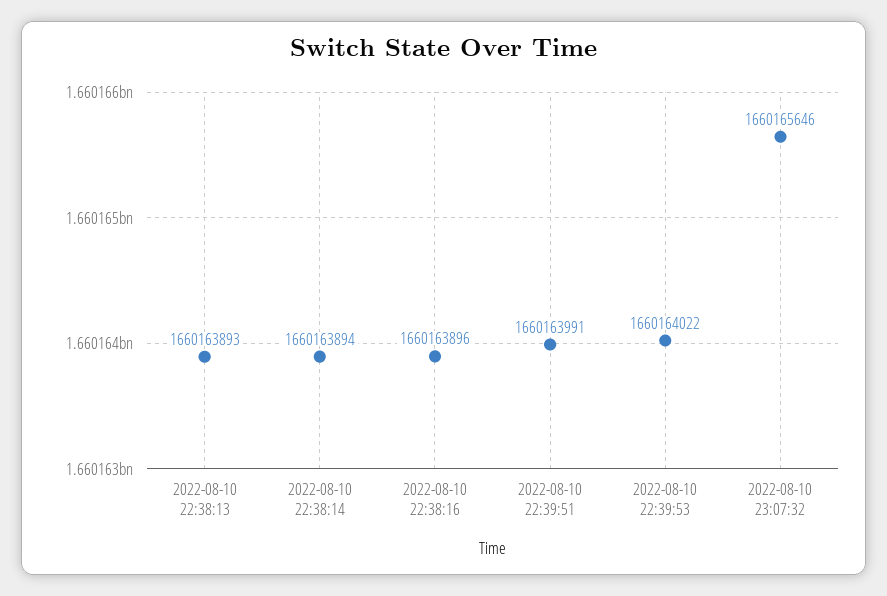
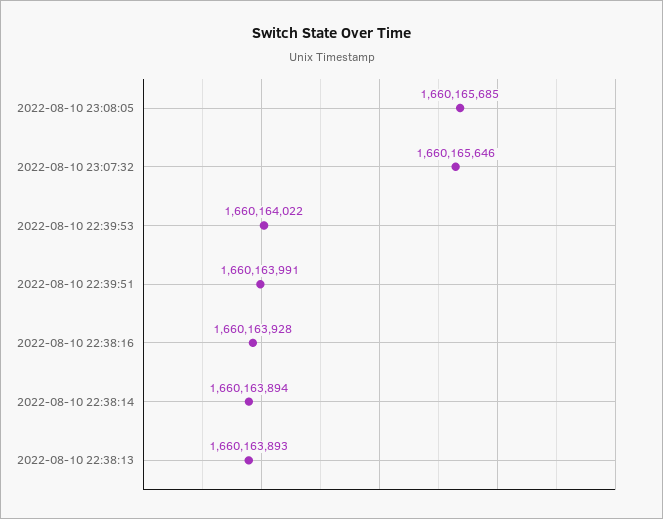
2022-08-10 22:38:16: 1660163896 -> 1660163928
2022-08-10 23:08:05: none -> 1660165685

